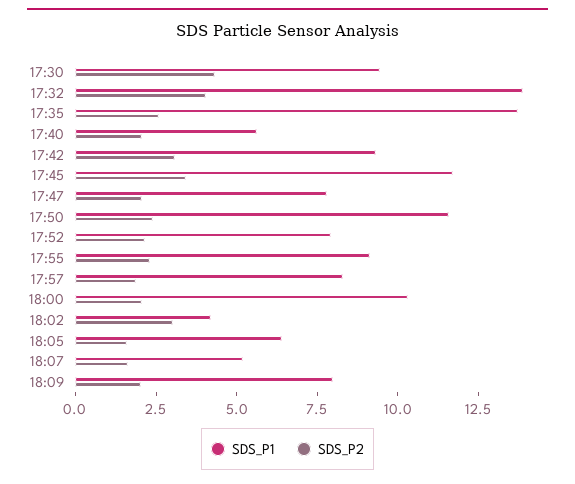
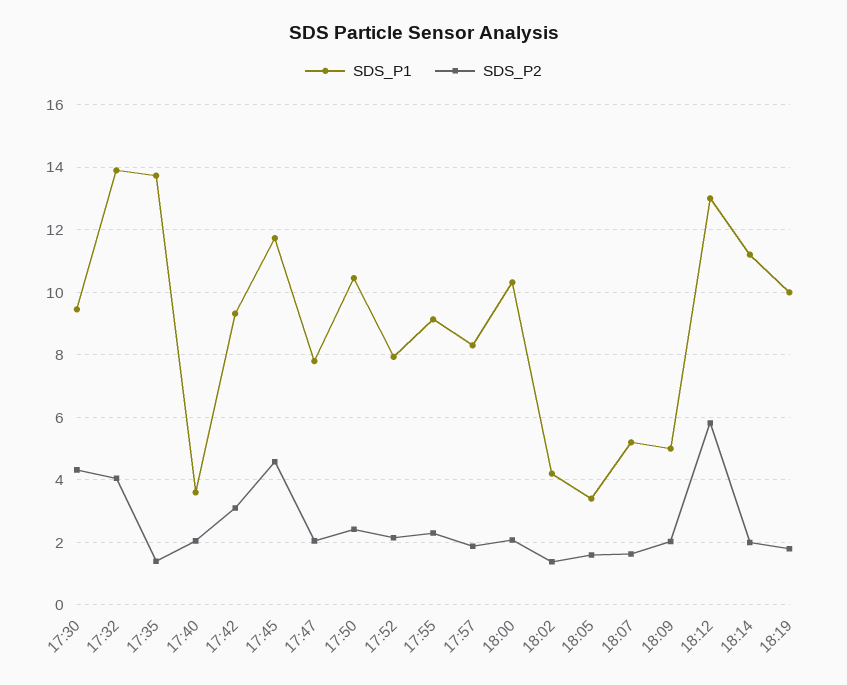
SDS_P2, 17:35: 2.5 -> 1.4
SDS_P1, 17:40: 5.5 -> 3.6
SDS_P2, 17:45: 3.5 -> 4.6
SDS_P1, 17:50: 11.5 -> 10.4
SDS_P2, 18:02: 3 -> 1.4
SDS_P1, 18:05: 6.5 -> 3.4
SDS_P1, 18:09: 8 -> 5
SDS_P1, 18:12: none -> 13
SDS_P2, 18:12: none -> 5.8
SDS_P1, 18:14: none -> 11.2
SDS_P2, 18:14: none -> 2
SDS_P1, 18:19: none -> 10
SDS_P2, 18:19: none -> 1.8

